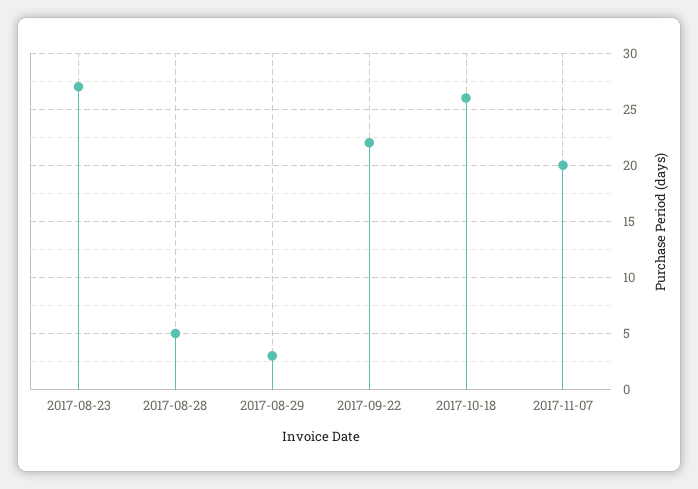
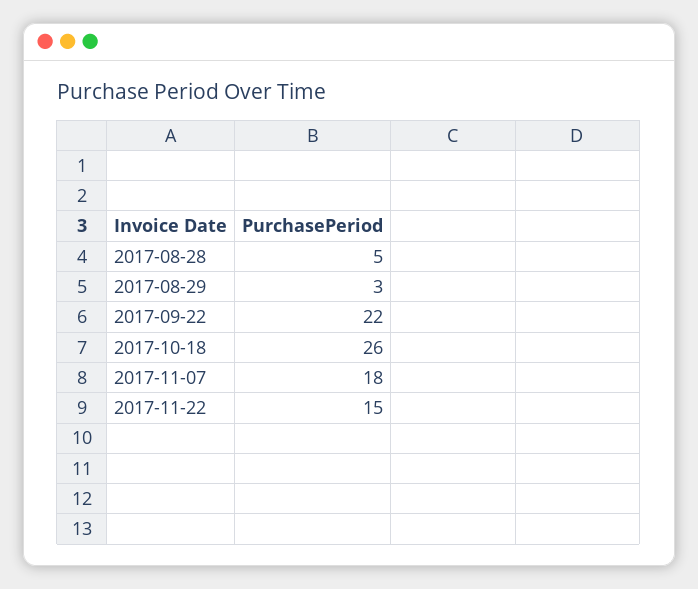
2017-08-23: 27 -> none
2017-11-07: 20 -> 18
2017-11-22: none -> 15

